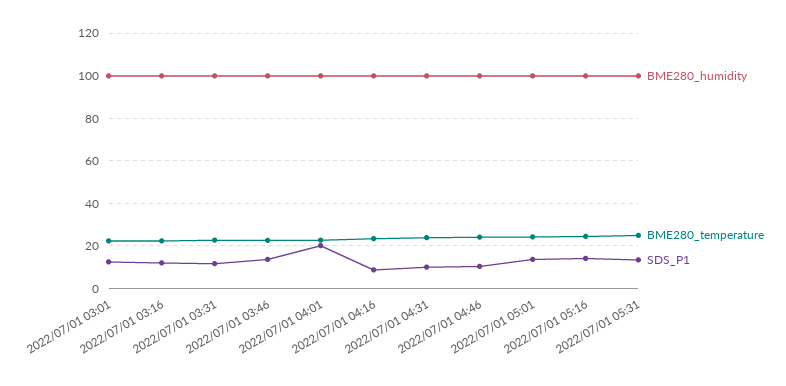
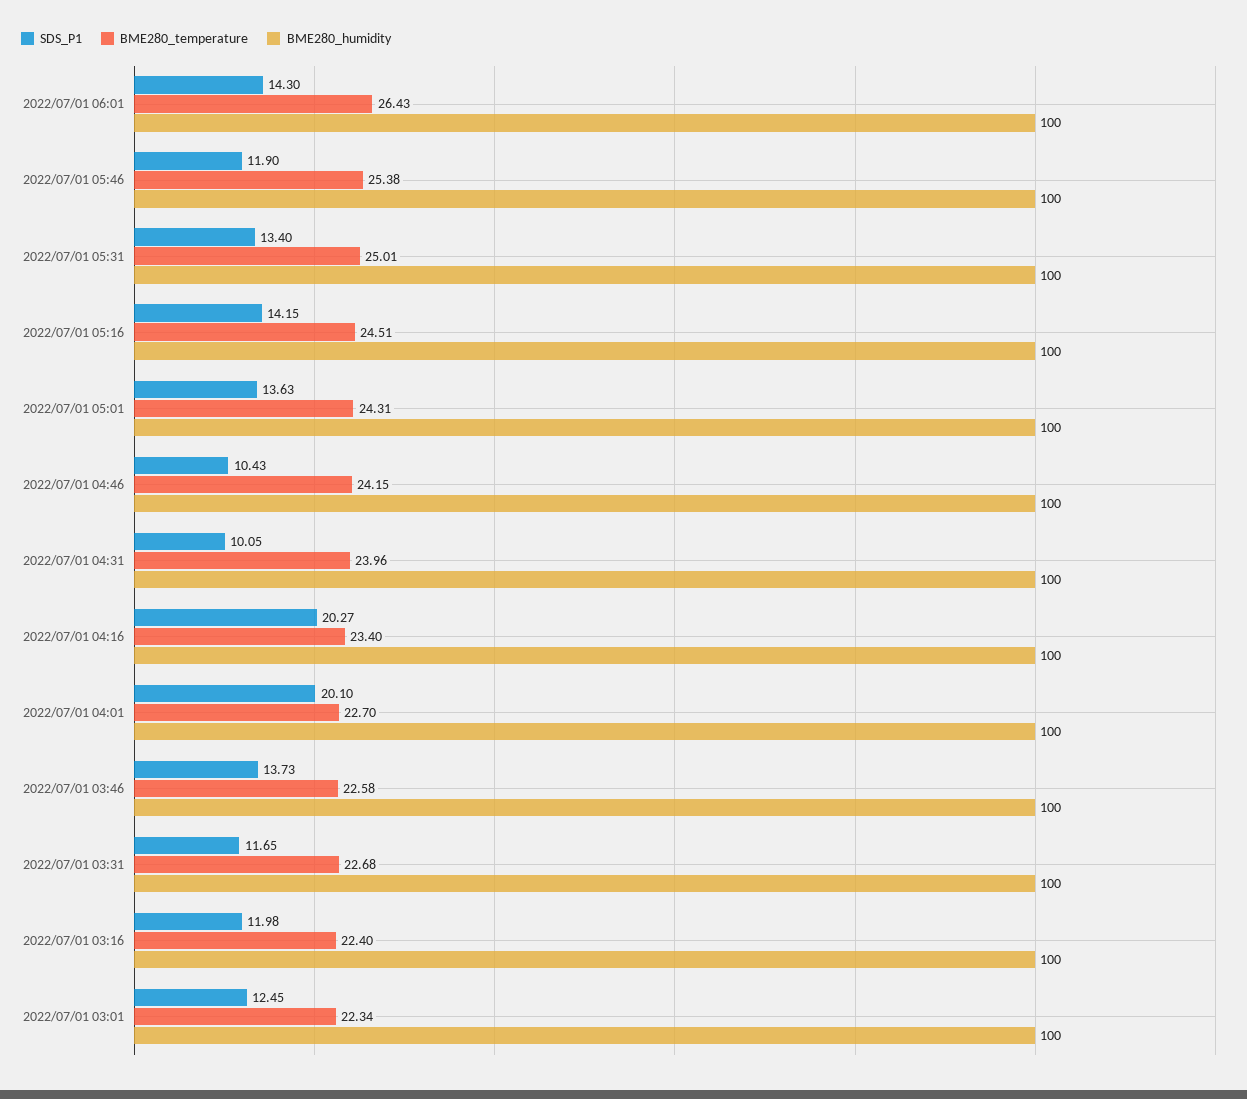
SDS_P1, 2022/07/01 04:16: 10 -> 20.27
SDS_P1, 2022/07/01 06:01: none -> 14.3
BME280_temperature, 2022/07/01 06:01: none -> 26.43
BME280_humidity, 2022/07/01 06:01: none -> 100
SDS_P1, 2022/07/01 05:46: none -> 11.9
BME280_temperature, 2022/07/01 05:46: none -> 25.38
BME280_humidity, 2022/07/01 05:46: none -> 100

